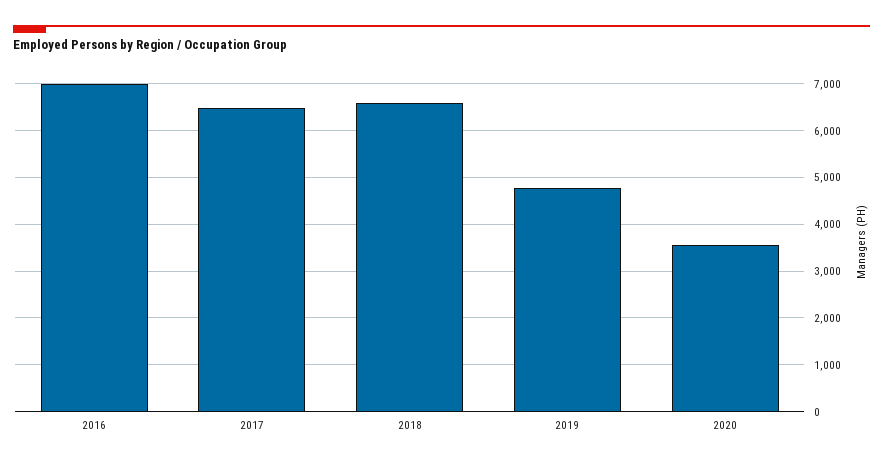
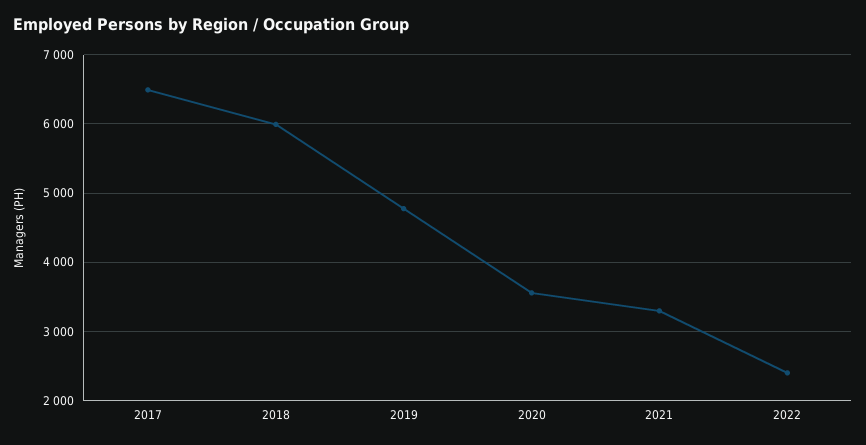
2016: 7000 -> none
2018: 6600 -> 6000
2021: none -> 3300
2022: none -> 2400

